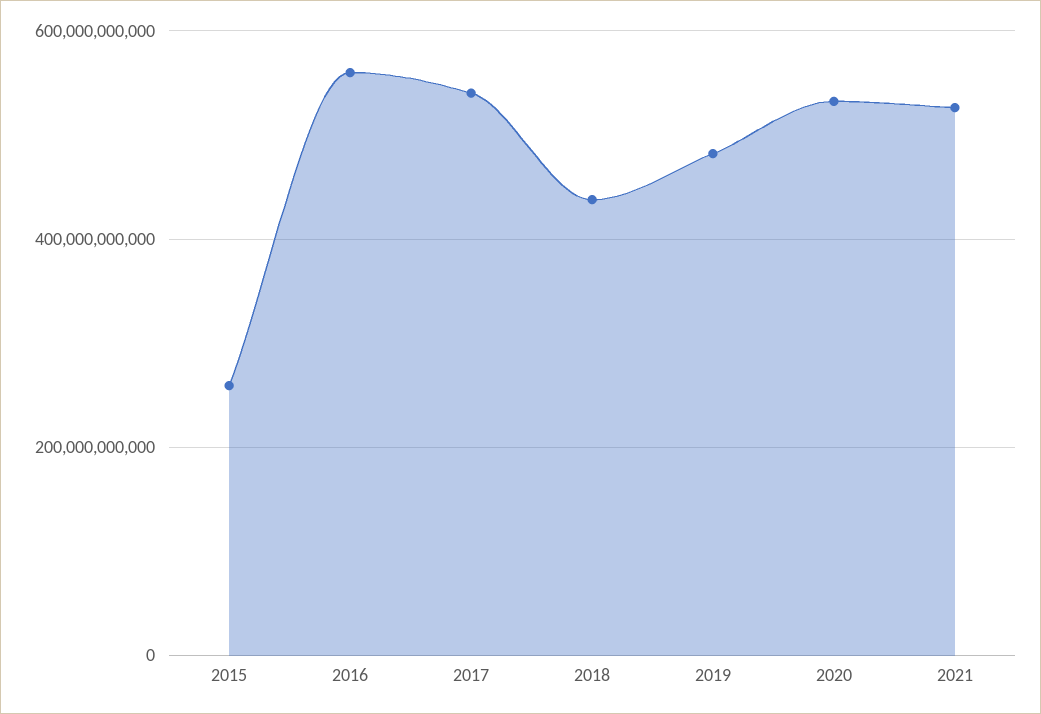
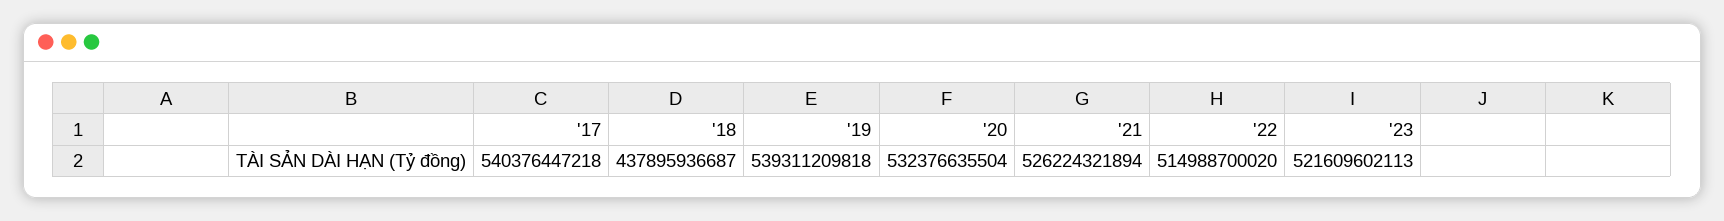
2015: 260000000000 -> none
2016: 560000000000 -> none
2019: 480000000000 -> 539311209818
'22: none -> 514988700020
'23: none -> 521609602113

